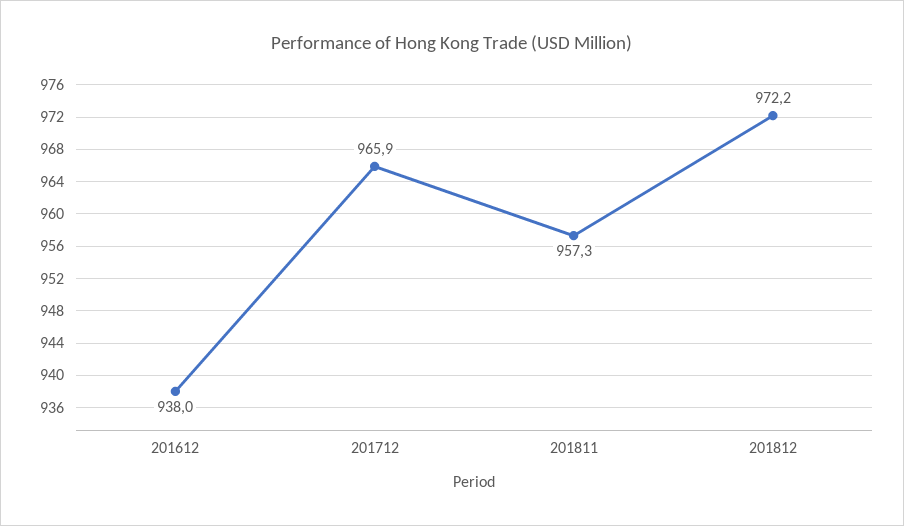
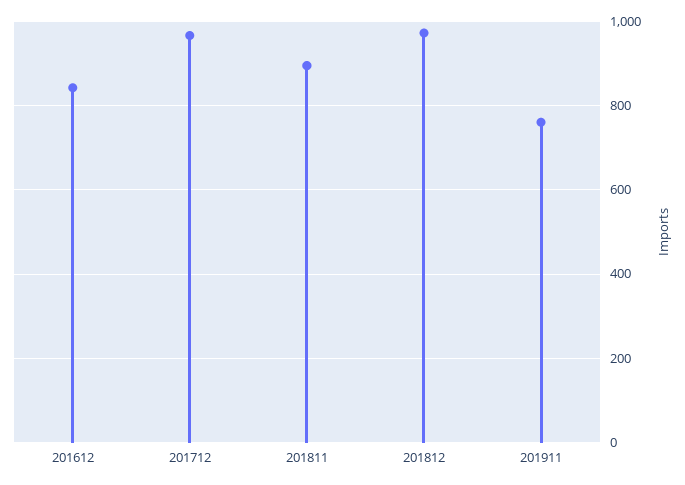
201612: 938 -> 840
201811: 957.3 -> 900
201911: none -> 760

